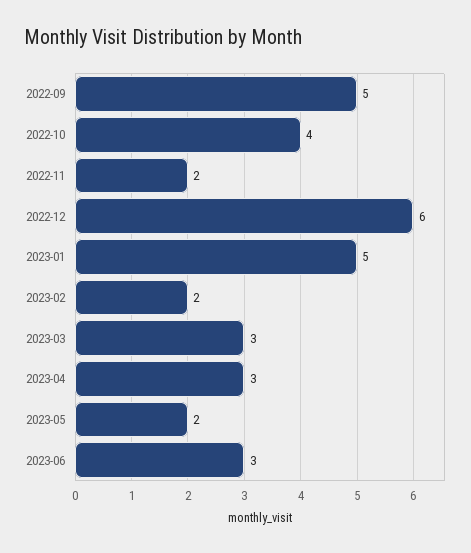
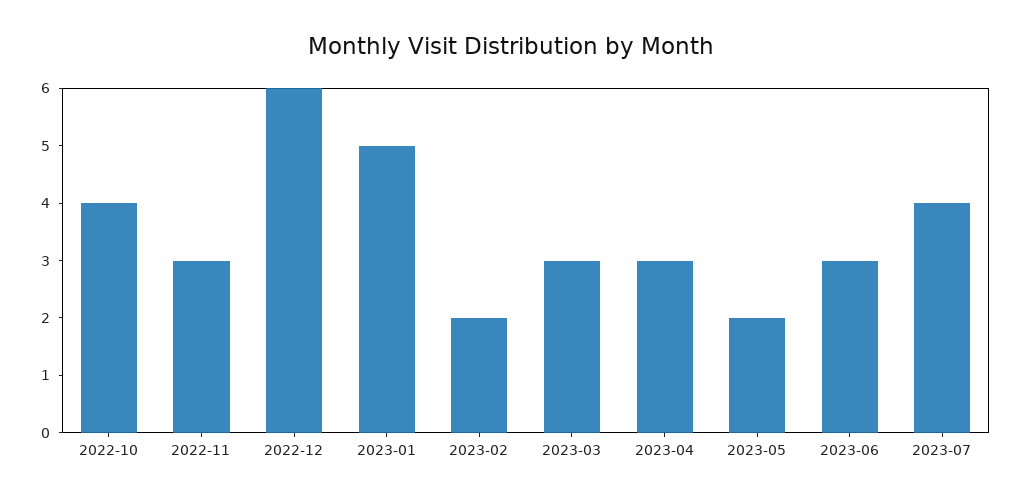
2022-09: 5 -> none
2022-11: 2 -> 3
2023-07: none -> 4

